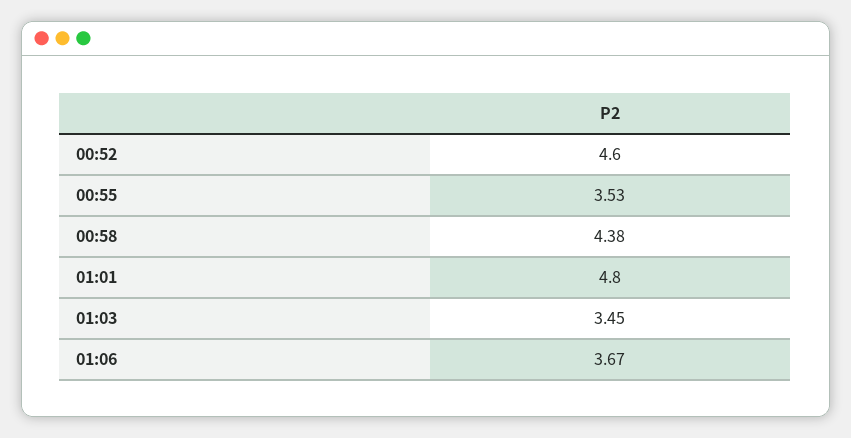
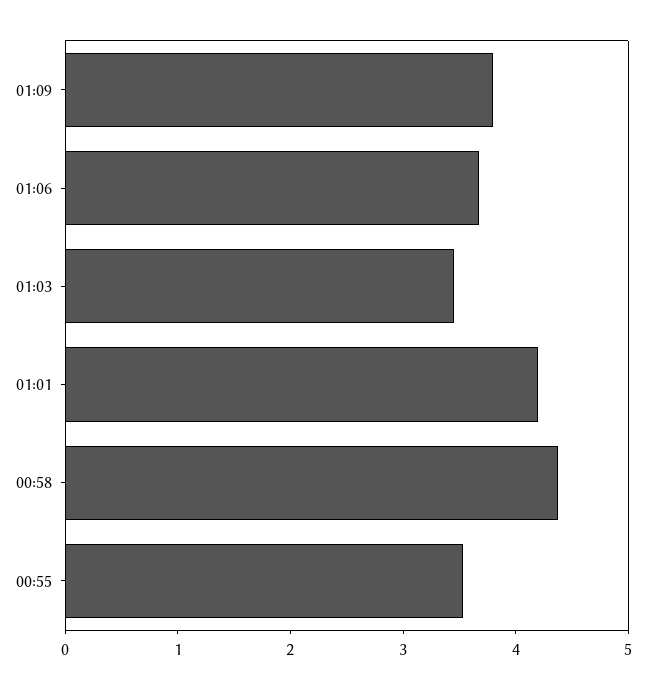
00:52: 4.6 -> none
01:01: 4.8 -> 4.2
01:09: none -> 3.8

